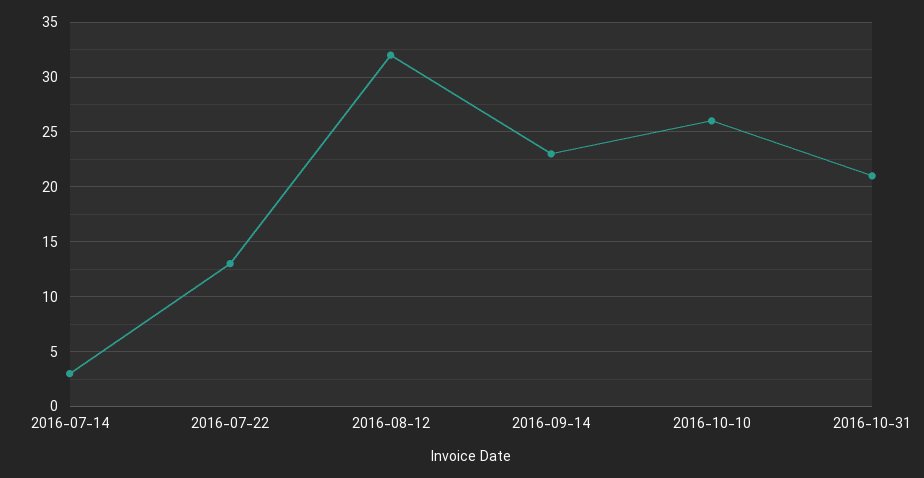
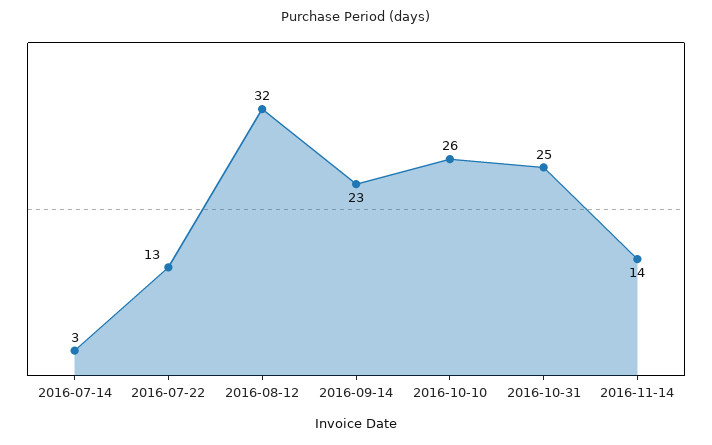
2016-10-31: 21 -> 25
2016-11-14: none -> 14

